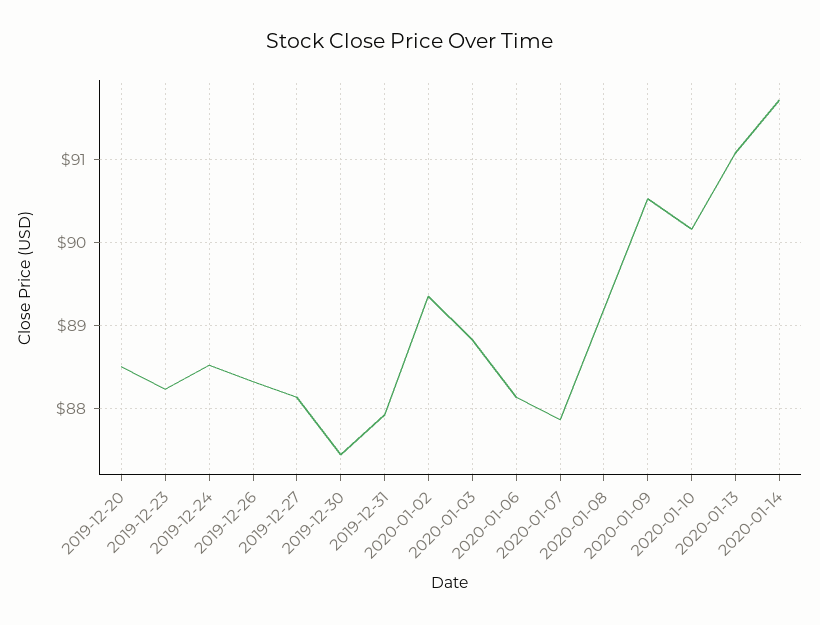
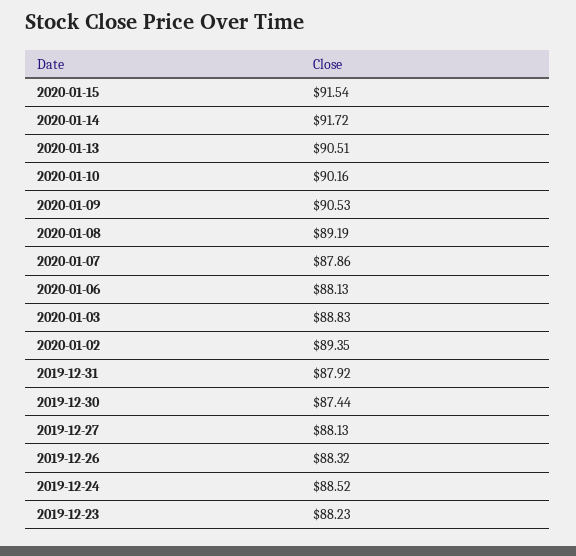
2019-12-20: 88.5 -> none
2020-01-13: 91.1 -> 90.51
2020-01-15: none -> 91.54

